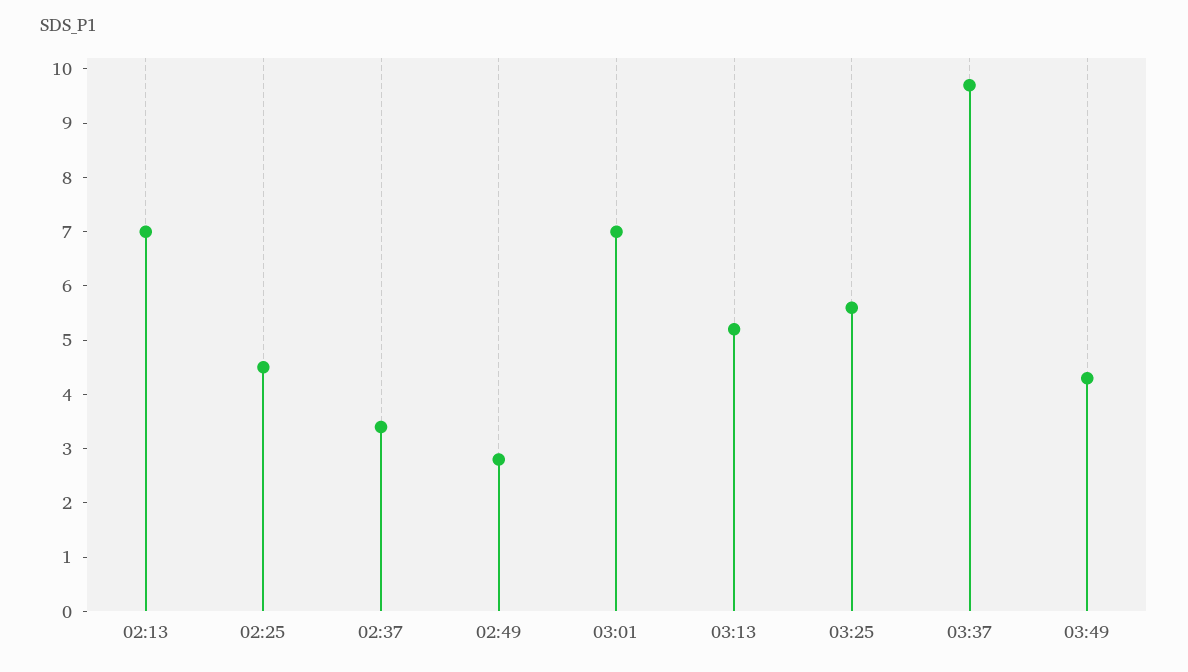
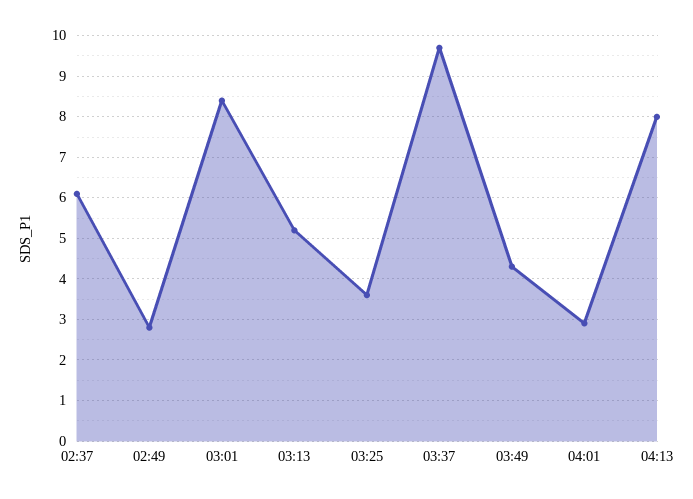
02:13: 7 -> none
02:25: 4.5 -> none
02:37: 3.5 -> 6
03:01: 7 -> 8.5
03:25: 5.5 -> 3.5
04:01: none -> 3
04:13: none -> 8

